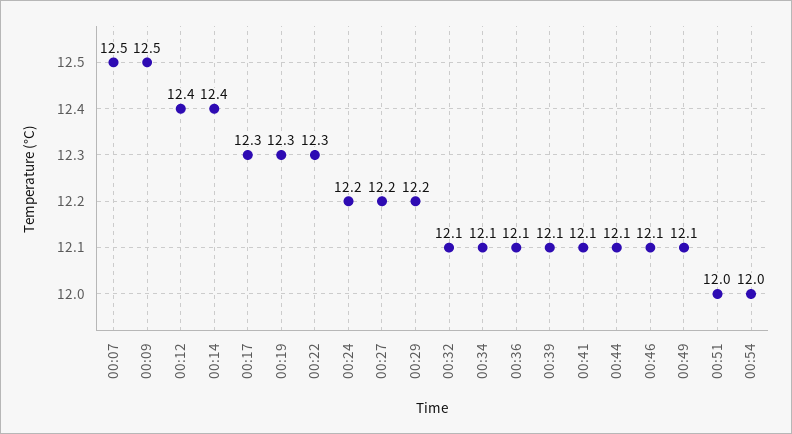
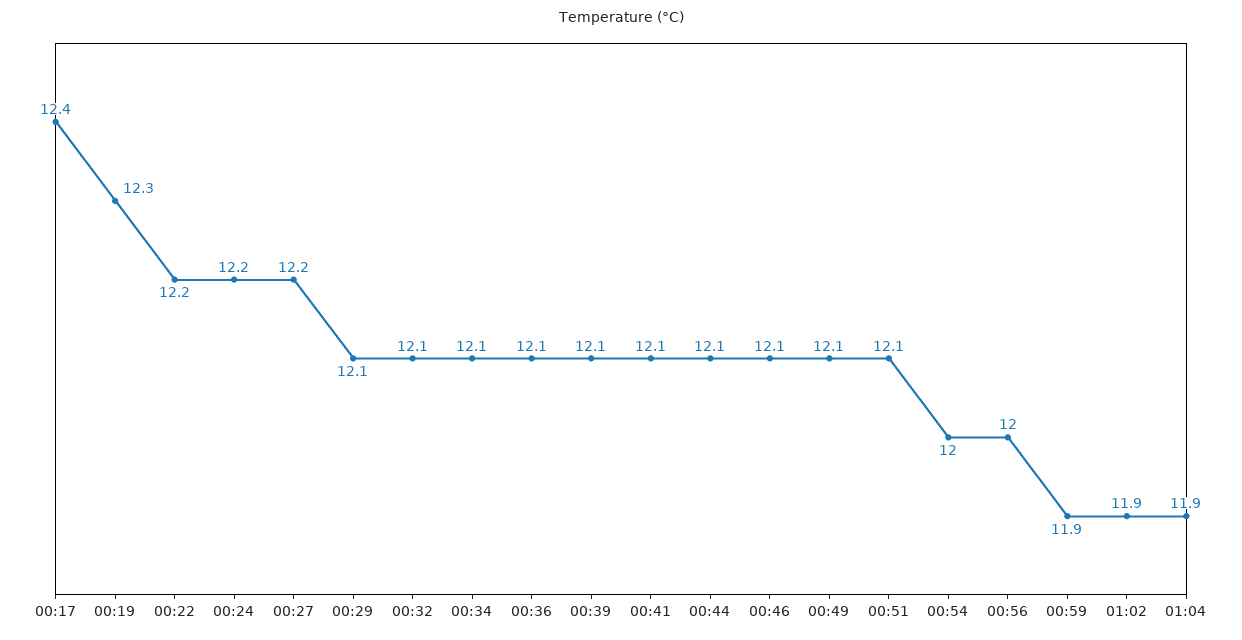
00:07: 12.5 -> none
00:09: 12.5 -> none
00:12: 12.4 -> none
00:14: 12.4 -> none
00:17: 12.3 -> 12.4
00:22: 12.3 -> 12.2
00:29: 12.2 -> 12.1
00:51: 12 -> 12.1
00:56: none -> 12
00:59: none -> 11.9
01:02: none -> 11.9
01:04: none -> 11.9

